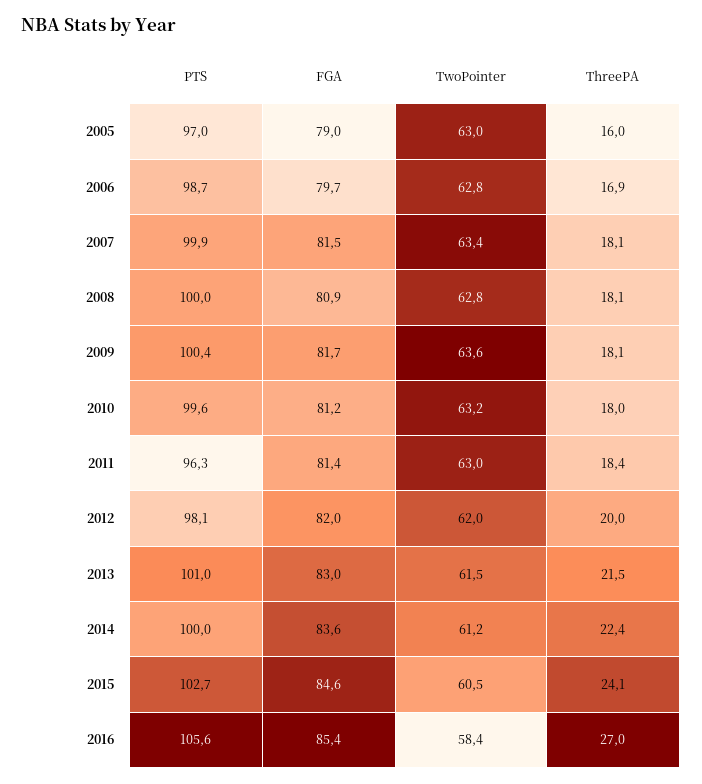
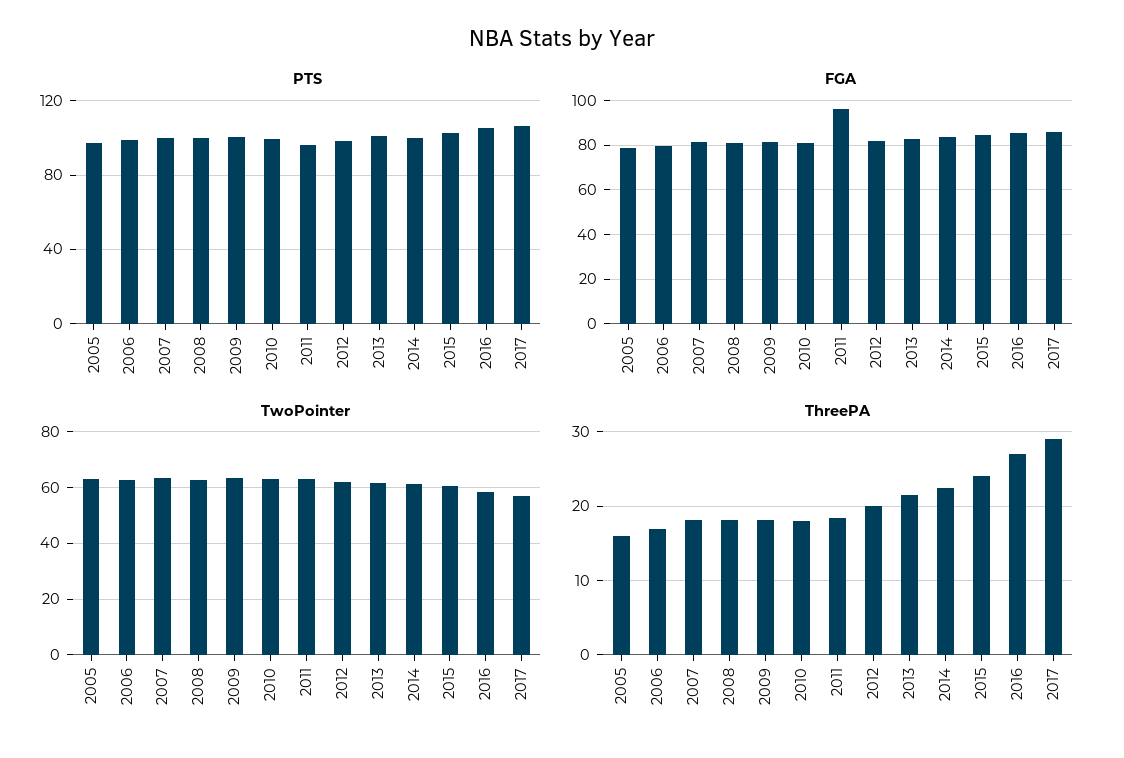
FGA, 2011: 81.4 -> 95
PTS, 2017: none -> 105
FGA, 2017: none -> 85
TwoPointer, 2017: none -> 57.5
ThreePA, 2017: none -> 29

